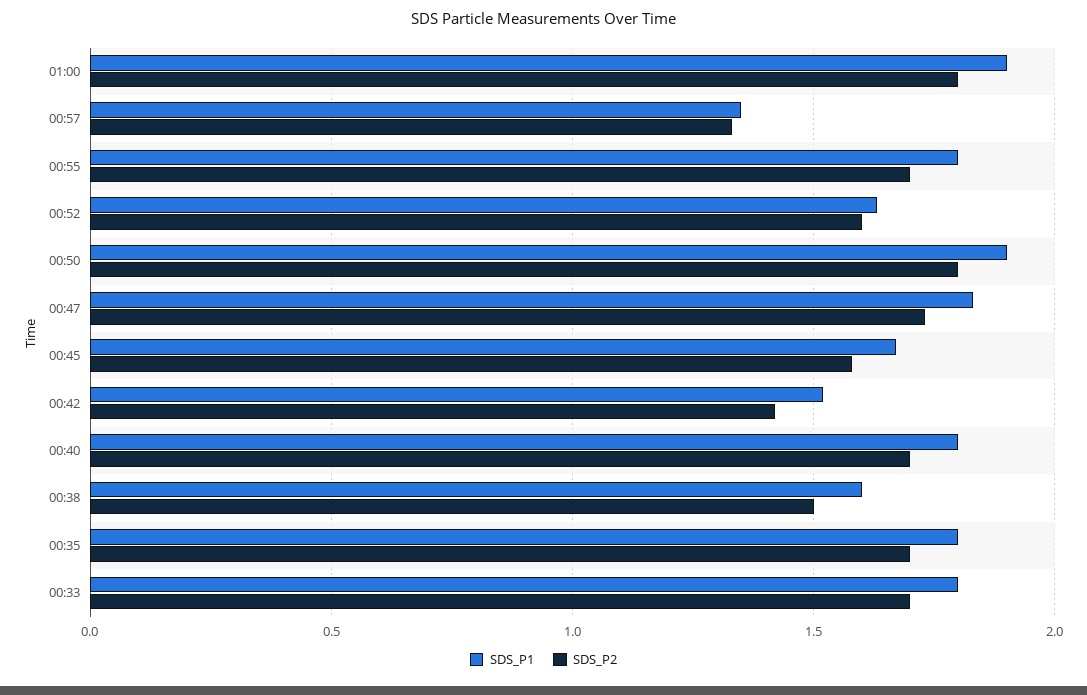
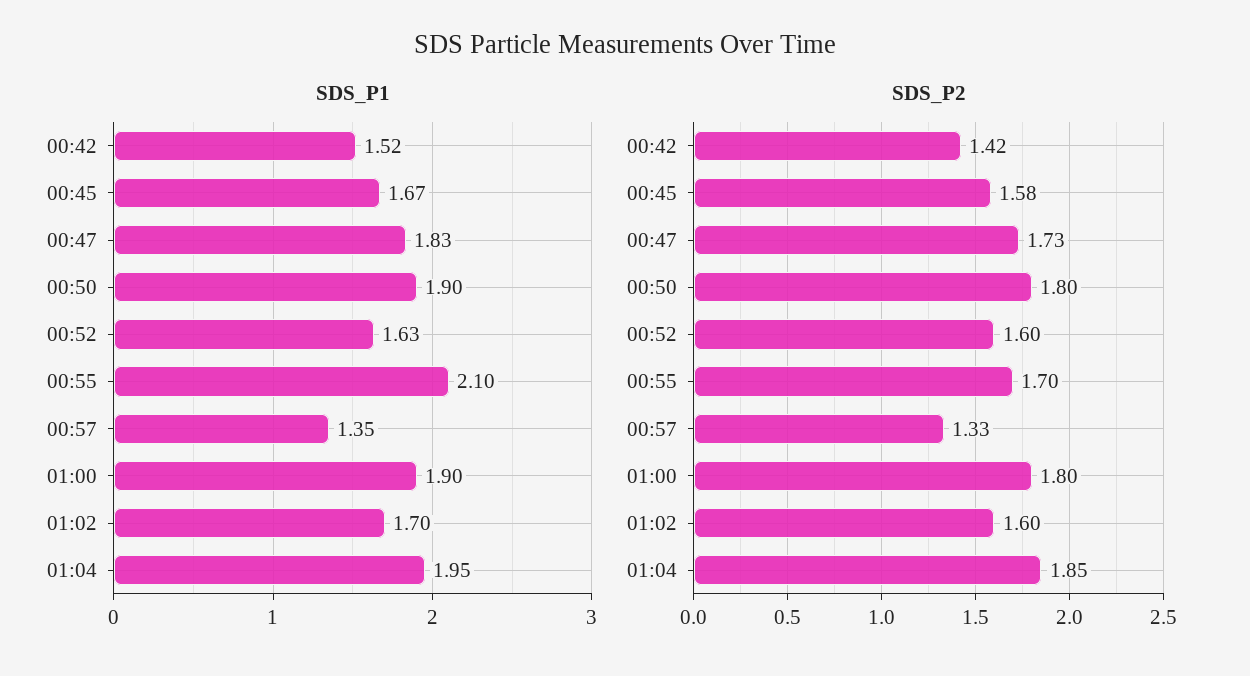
SDS_P1, 00:55: 1.8 -> 2.1
SDS_P1, 00:40: 1.8 -> none
SDS_P2, 00:40: 1.7 -> none
SDS_P1, 00:38: 1.6 -> none
SDS_P2, 00:38: 1.5 -> none
SDS_P1, 00:35: 1.8 -> none
SDS_P2, 00:35: 1.7 -> none
SDS_P1, 00:33: 1.8 -> none
SDS_P2, 00:33: 1.7 -> none
SDS_P1, 01:02: none -> 1.7
SDS_P1, 01:04: none -> 1.95
SDS_P2, 01:02: none -> 1.6
SDS_P2, 01:04: none -> 1.85

